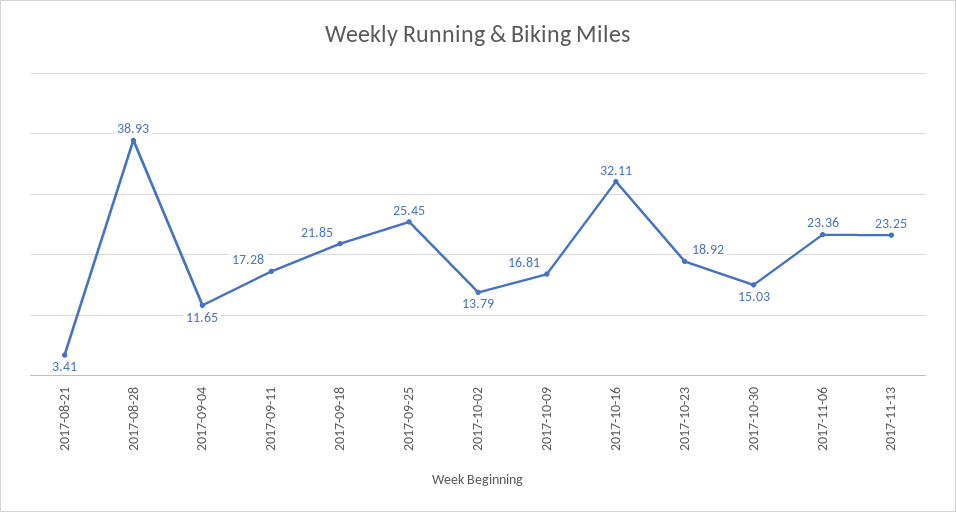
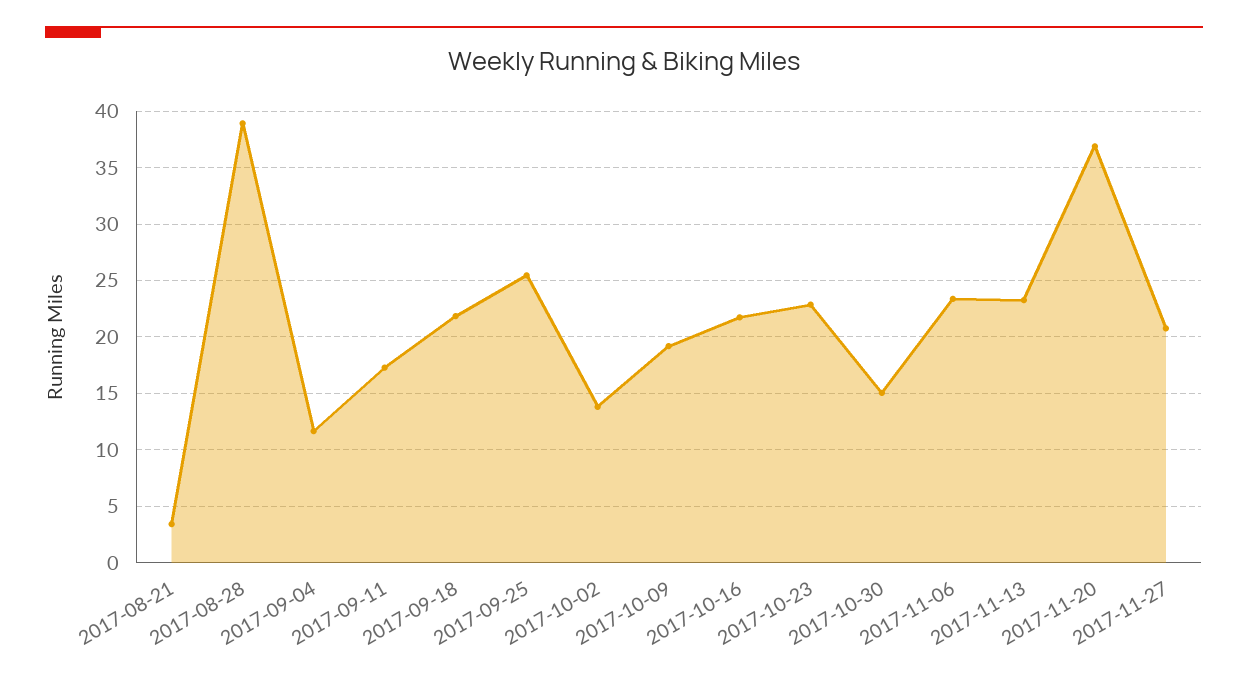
2017-10-09: 16.81 -> 19
2017-10-16: 32.11 -> 22
2017-10-23: 18.92 -> 23
2017-11-20: none -> 37
2017-11-27: none -> 21

